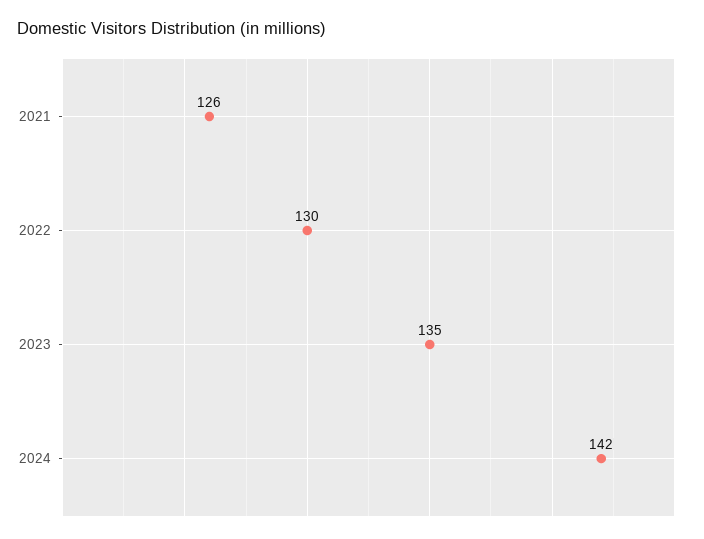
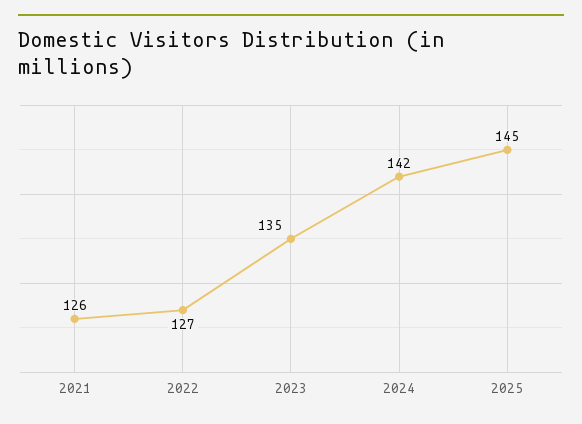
2022: 130 -> 127
2025: none -> 145

